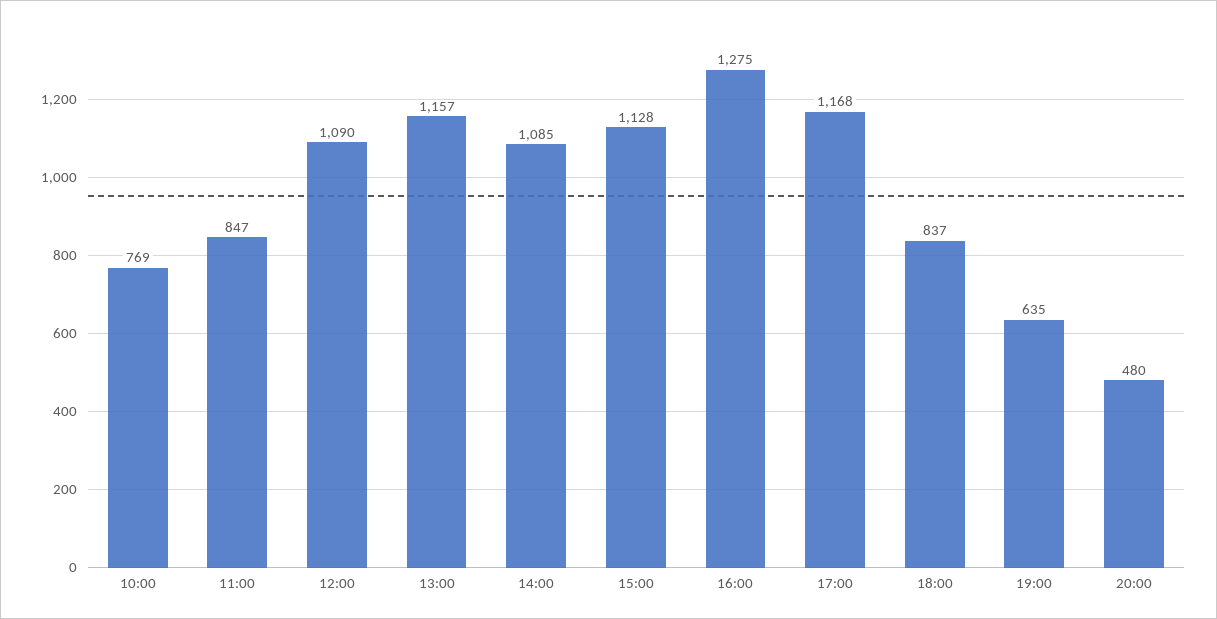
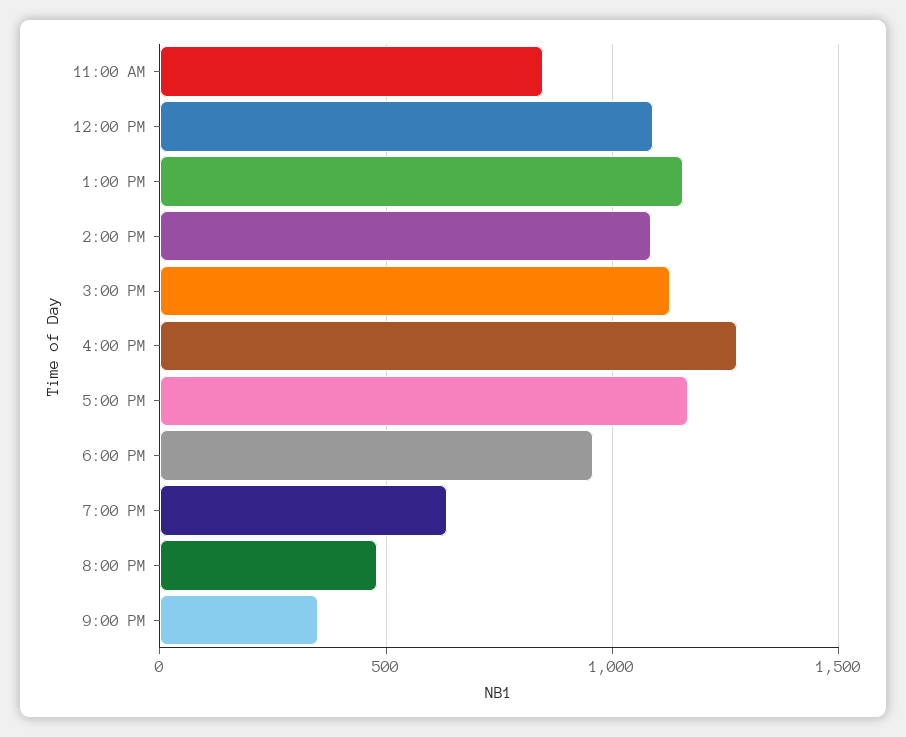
10:00: 769 -> none
18:00: 837 -> 950
9:00 PM: none -> 350

